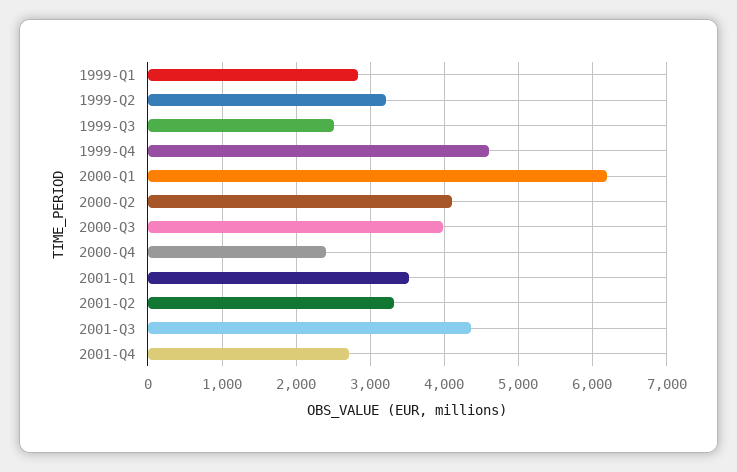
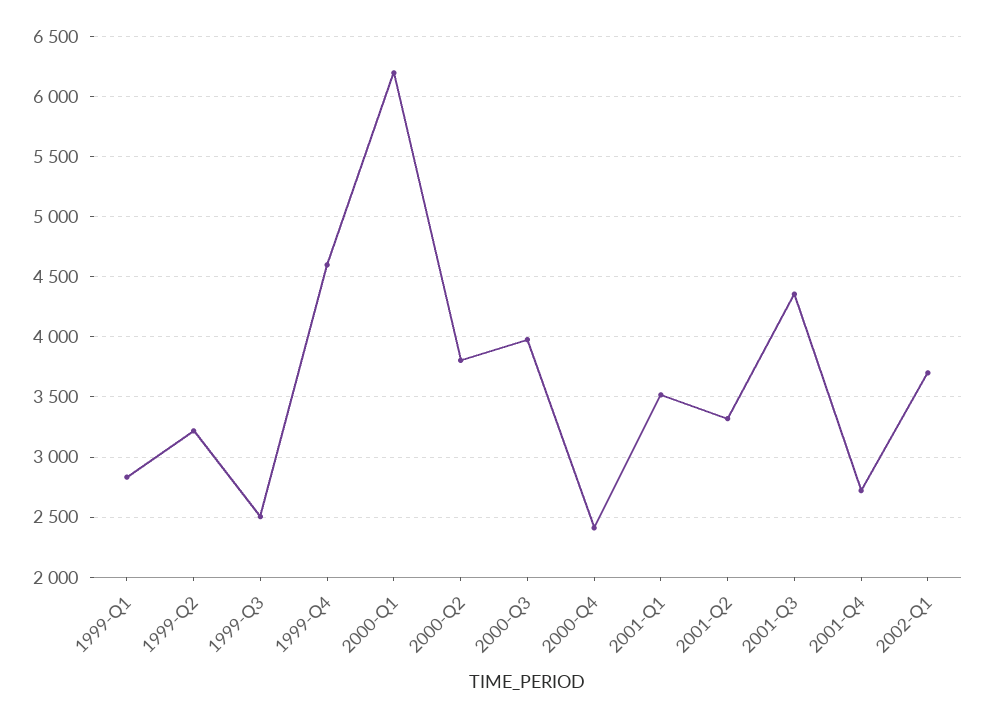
2000-Q2: 4100 -> 3800
2002-Q1: none -> 3700

